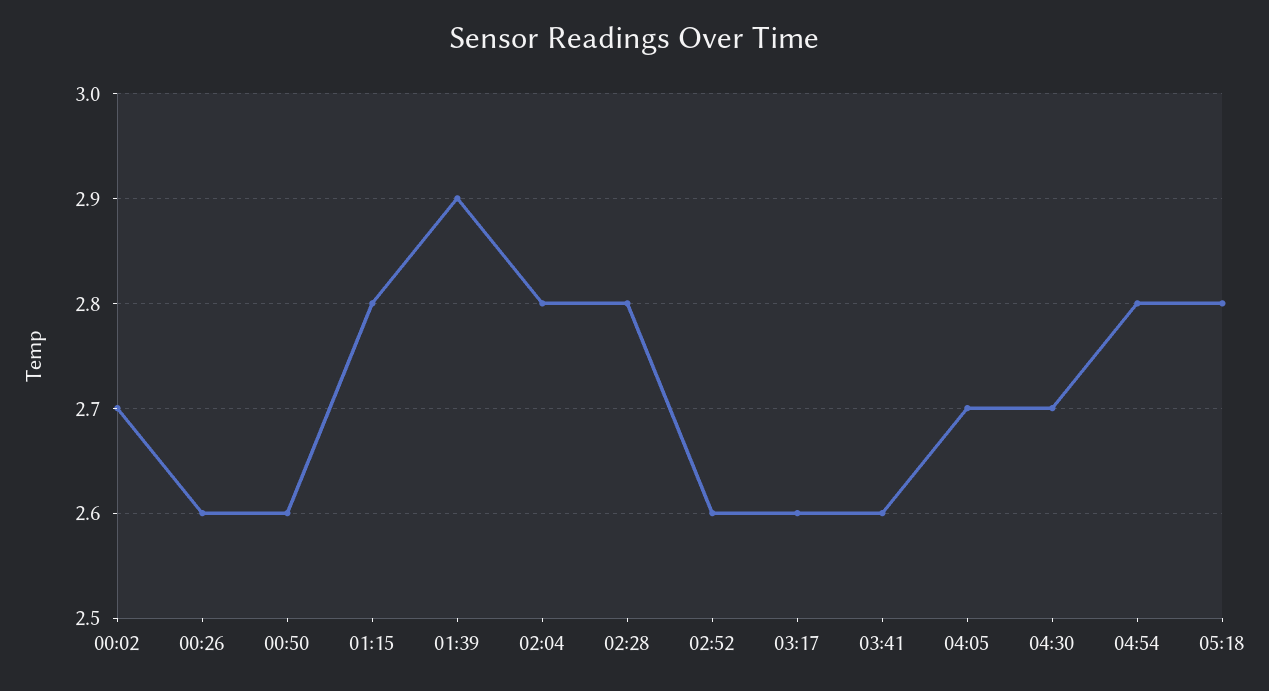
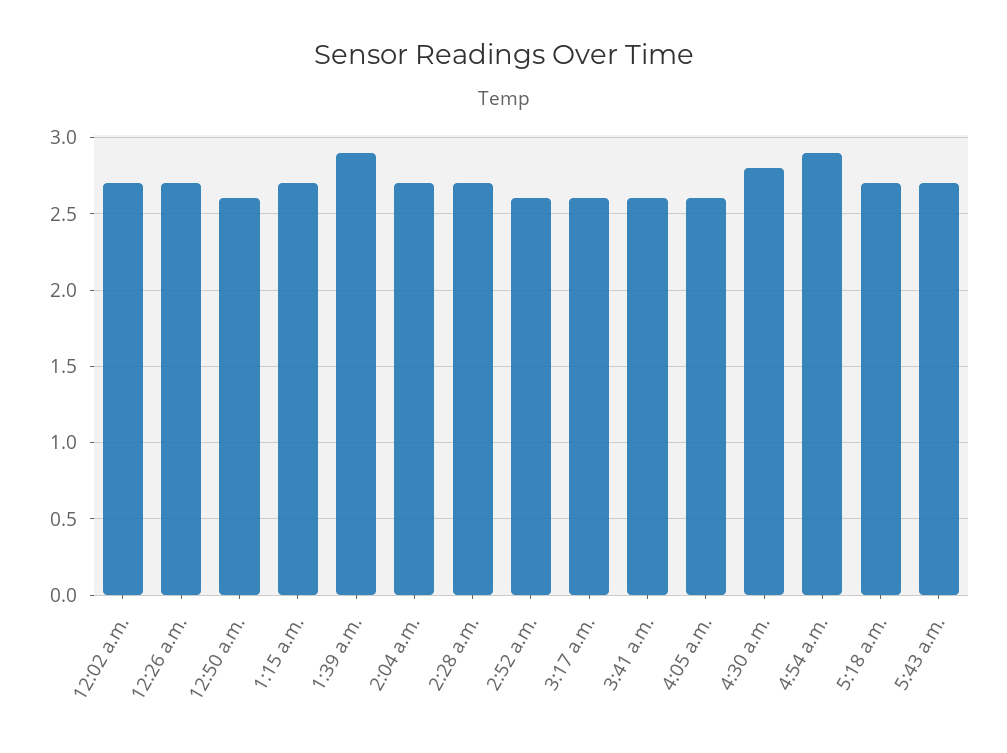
00:26: 2.6 -> 2.7
01:15: 2.8 -> 2.7
02:04: 2.8 -> 2.7
02:28: 2.8 -> 2.7
04:05: 2.7 -> 2.6
04:30: 2.7 -> 2.8
04:54: 2.8 -> 2.9
05:18: 2.8 -> 2.7
5:43 a.m.: none -> 2.7

